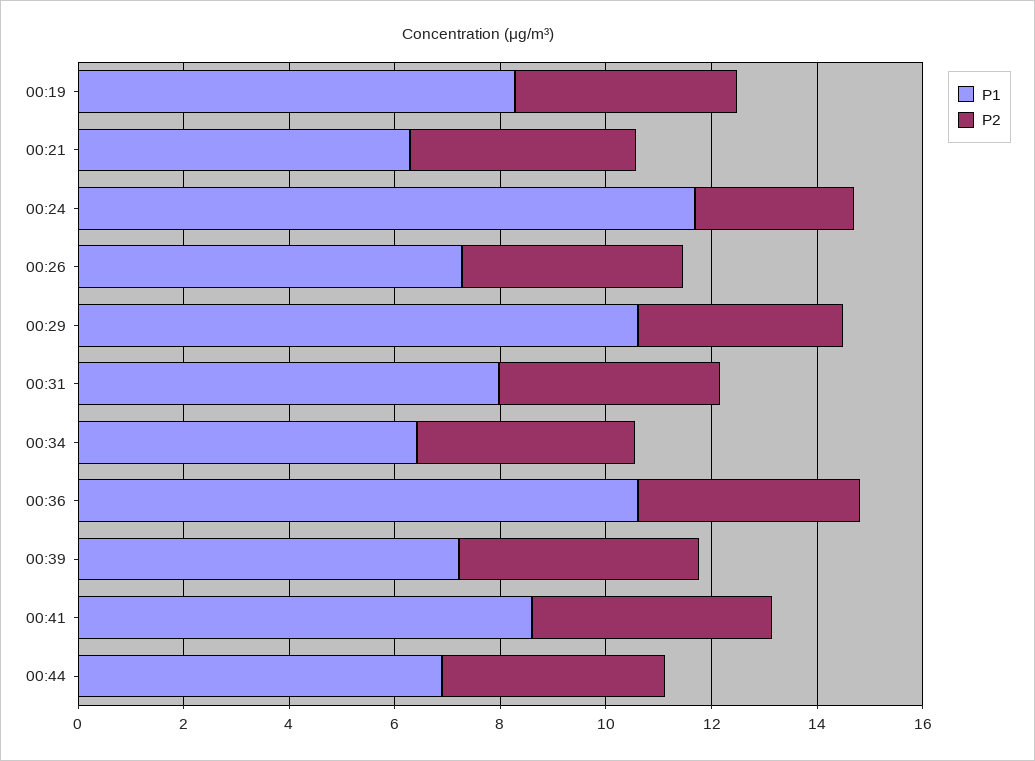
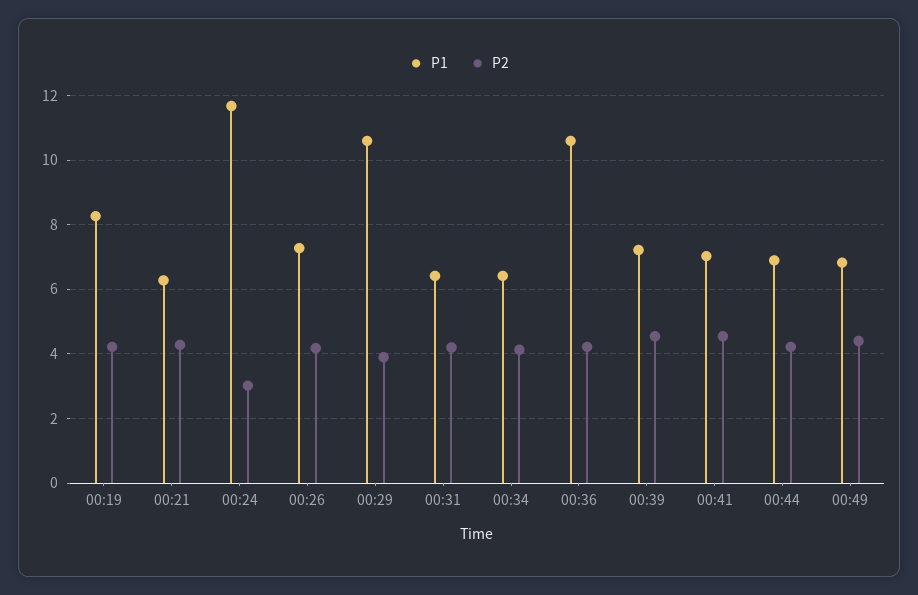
P1, 00:31: 8 -> 6.4
P1, 00:41: 8.5 -> 7
P1, 00:49: none -> 6.8
P2, 00:49: none -> 4.4

